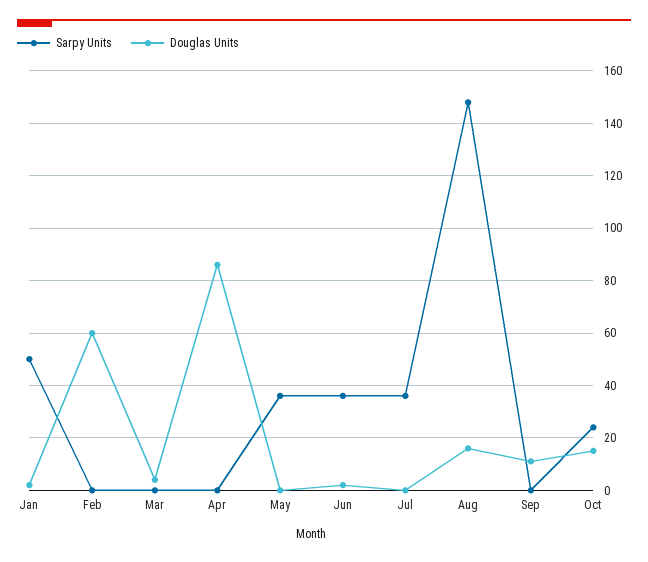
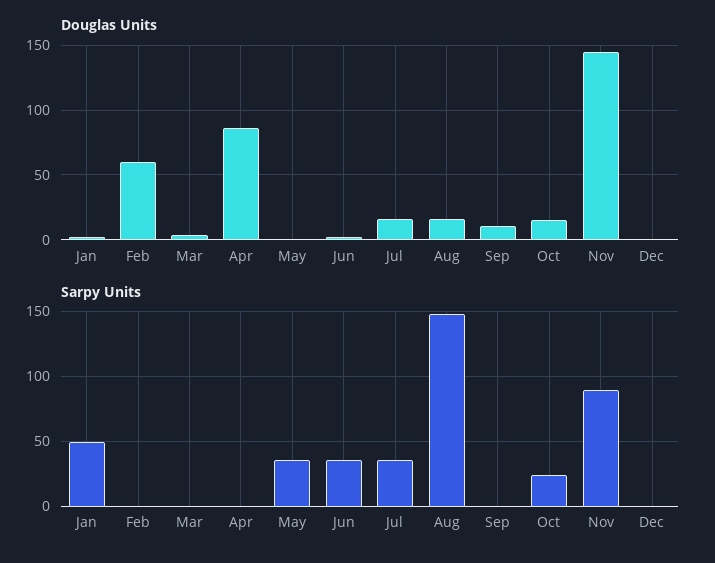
Douglas Units, Jul: 0 -> 15
Douglas Units, Nov: none -> 145
Douglas Units, Dec: none -> 0
Sarpy Units, Nov: none -> 90
Sarpy Units, Dec: none -> 0

